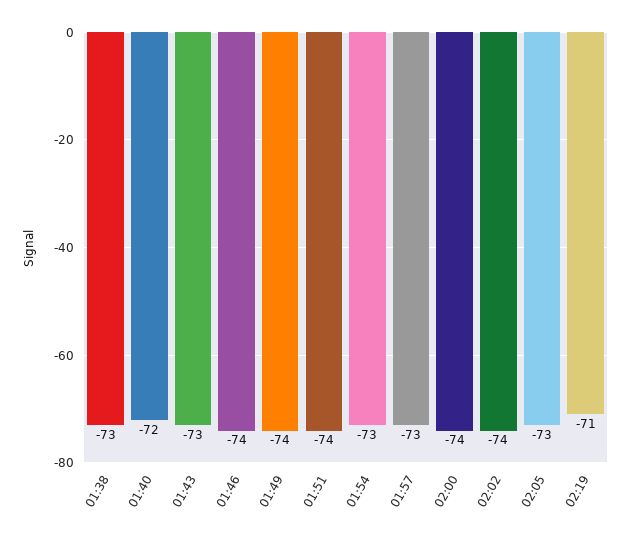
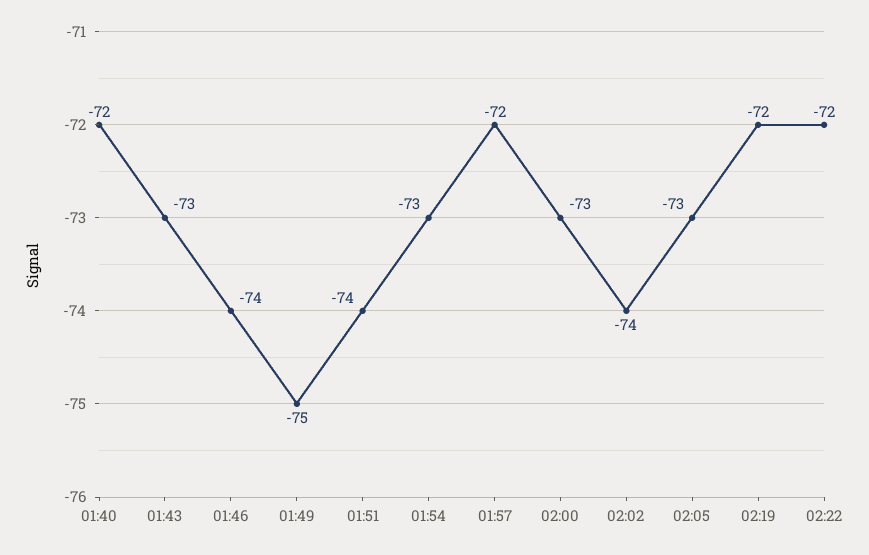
01:38: -73 -> none
01:49: -74 -> -75
01:57: -73 -> -72
02:00: -74 -> -73
02:19: -71 -> -72
02:22: none -> -72

